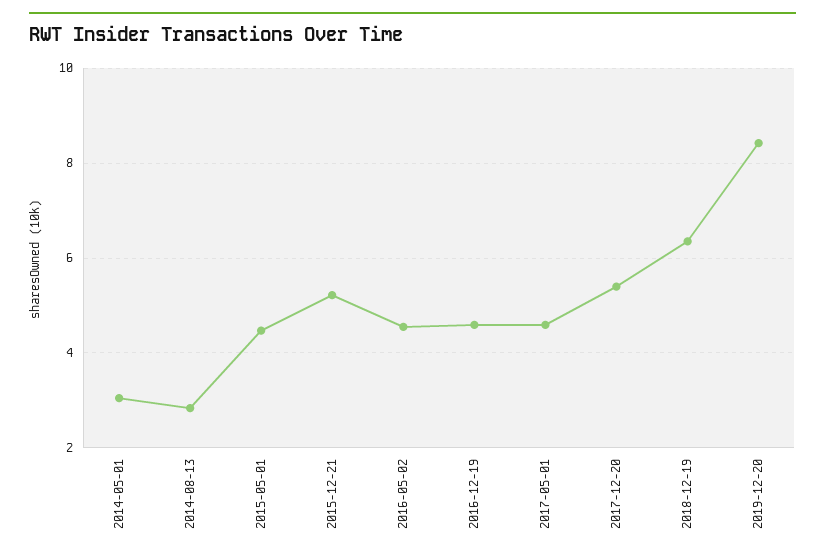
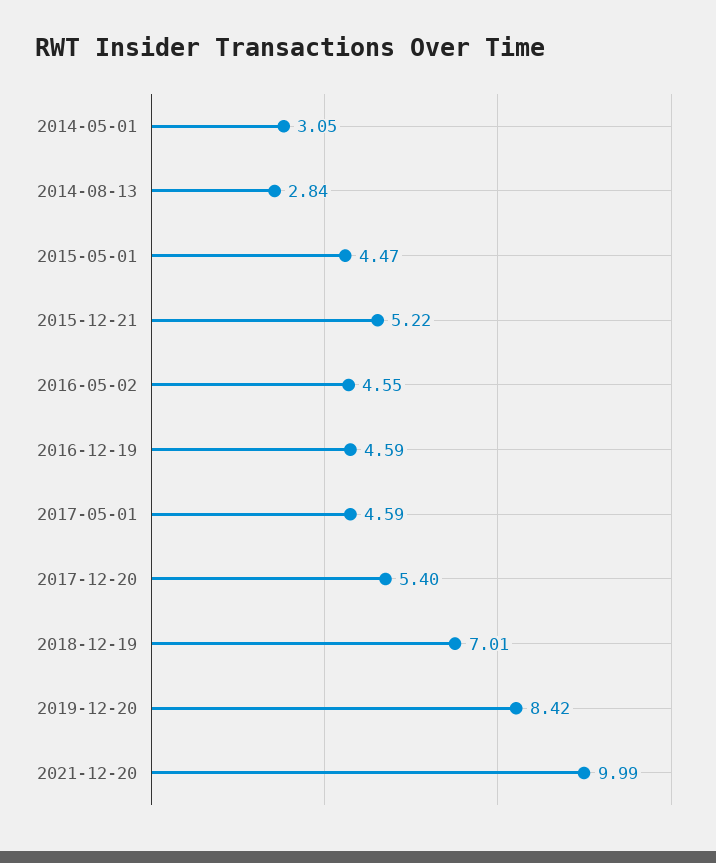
2018-12-19: 6.4 -> 7.01
2021-12-20: none -> 9.99

